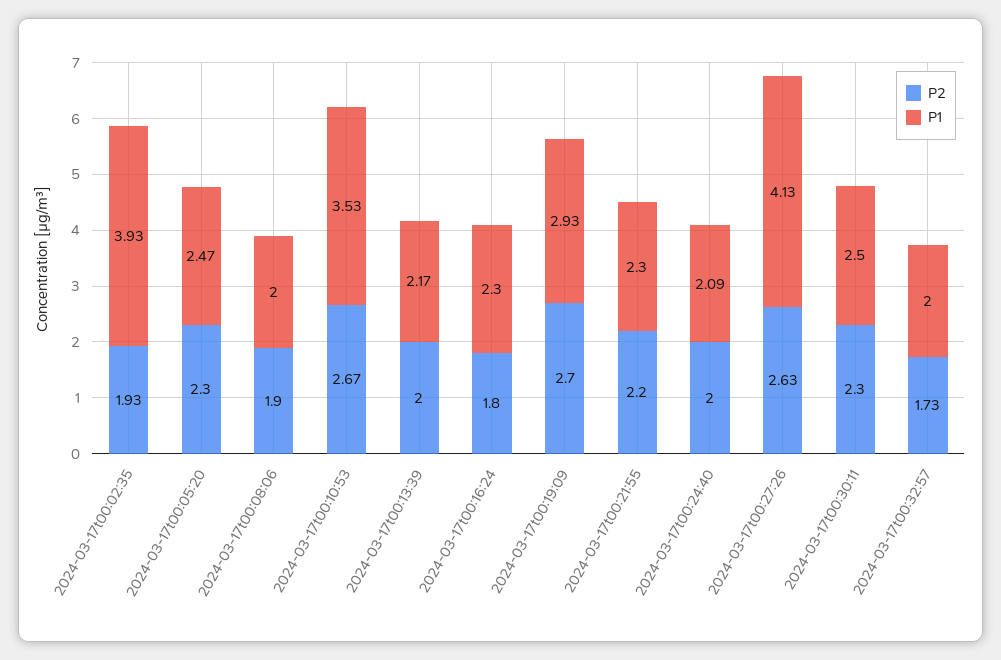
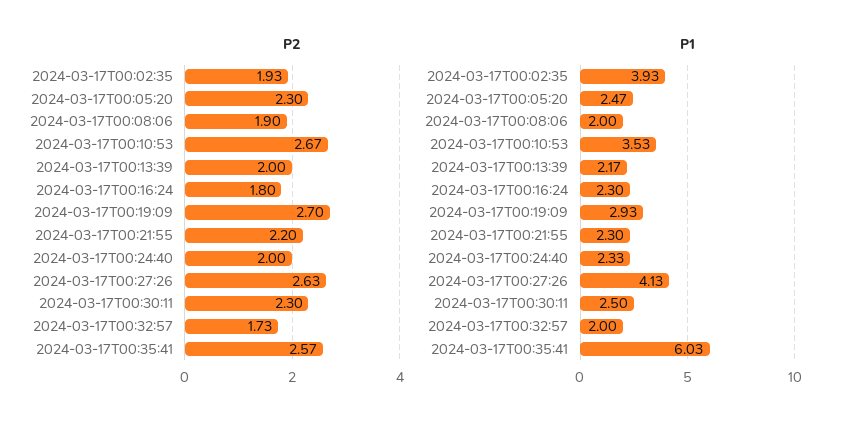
P1, 2024-03-17t00:24:40: 2.09 -> 2.33
P2, 2024-03-17T00:35:41: none -> 2.57
P1, 2024-03-17T00:35:41: none -> 6.03

